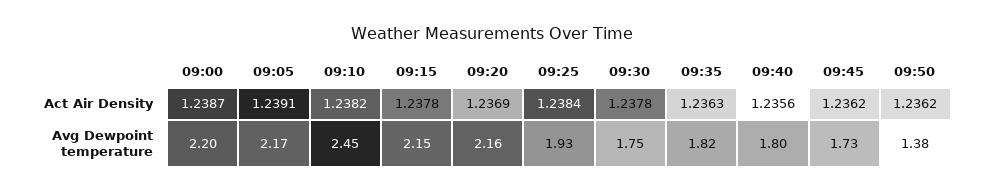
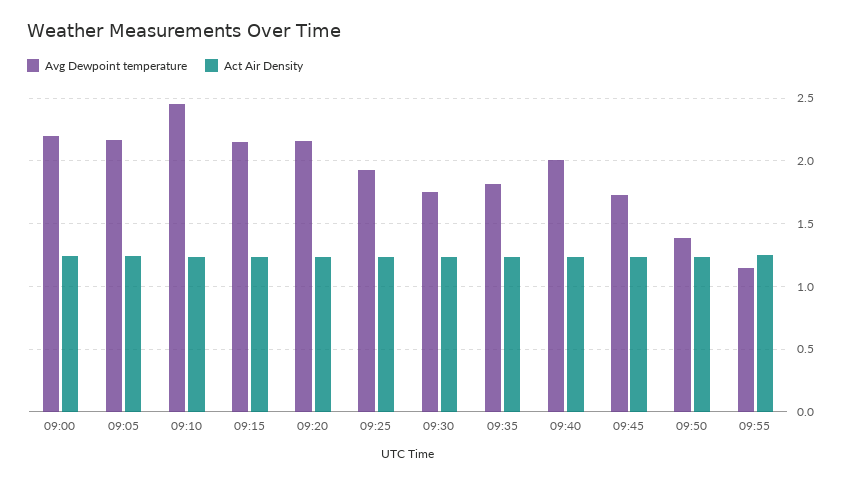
Avg Dewpoint temperature, 09:40: 1.8 -> 2
Avg Dewpoint temperature, 09:55: none -> 1.15
Act Air Density, 09:55: none -> 1.25

